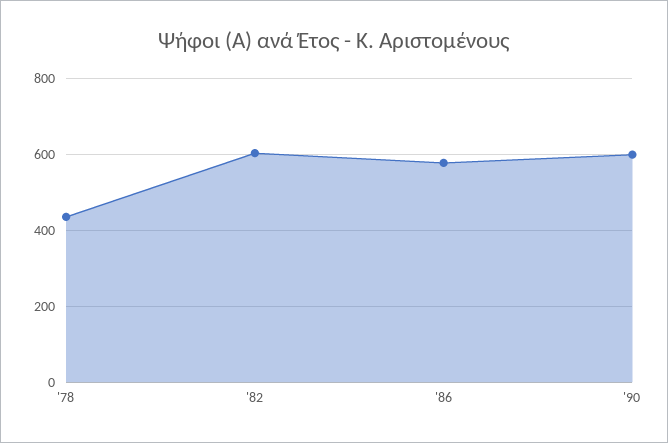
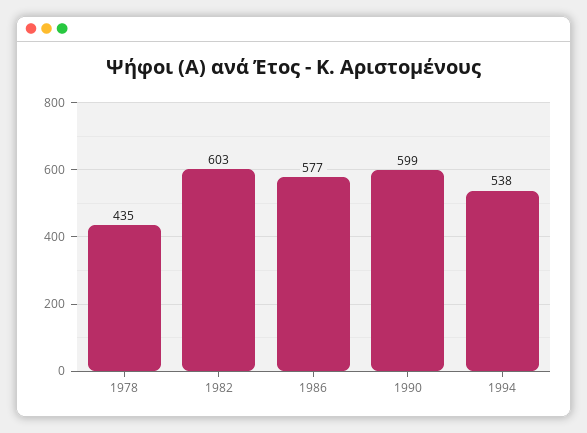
1994: none -> 538

